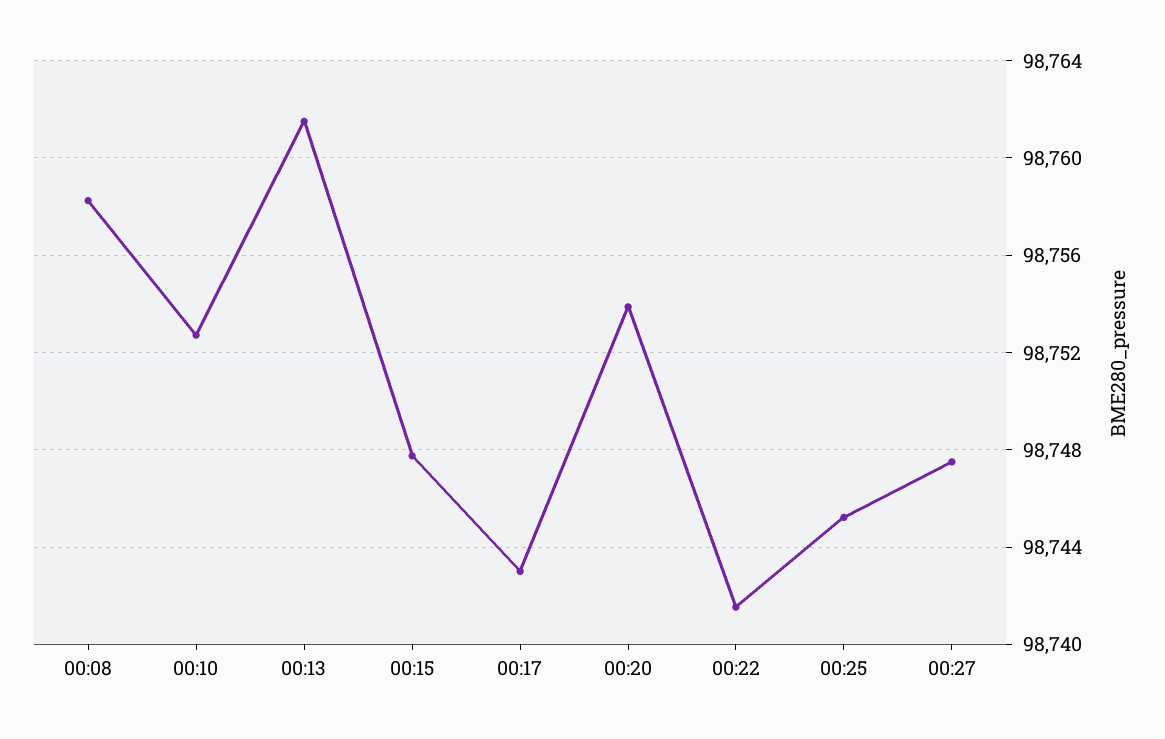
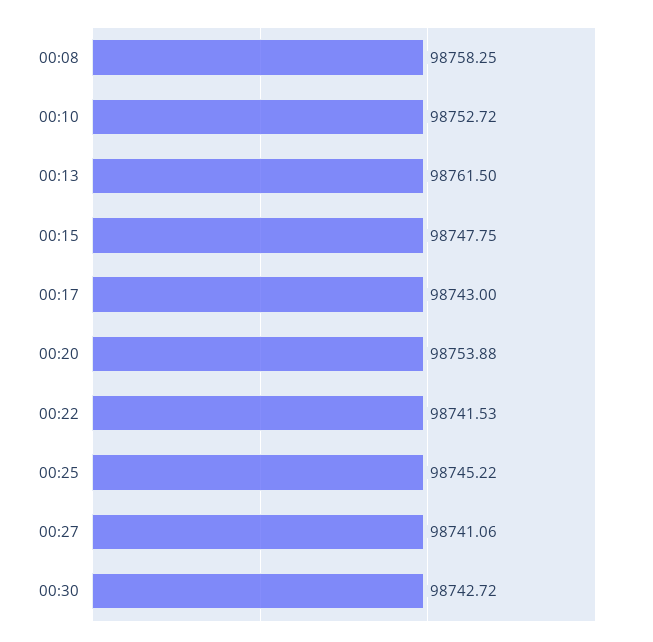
00:27: 98747.5 -> 98741.06
00:30: none -> 98742.72

